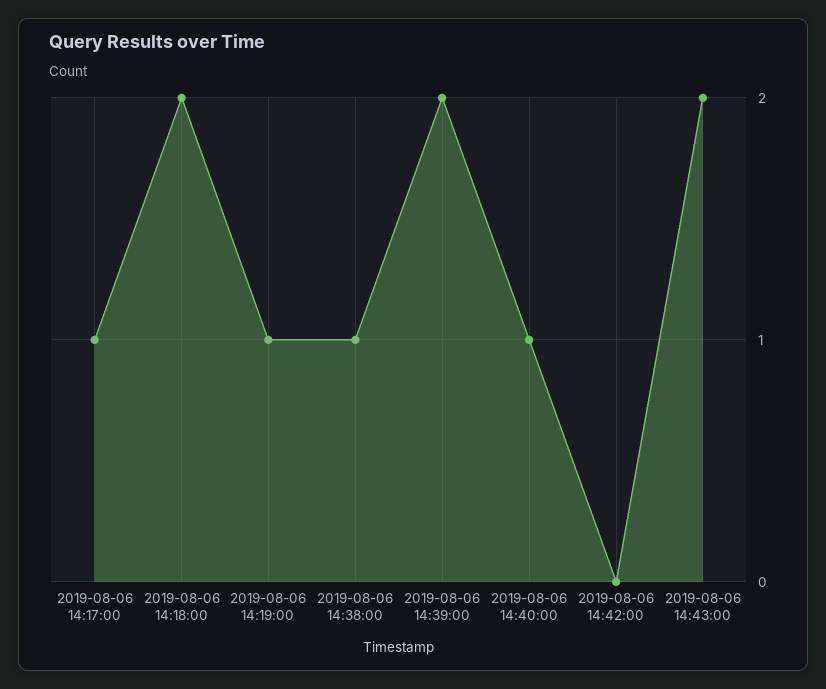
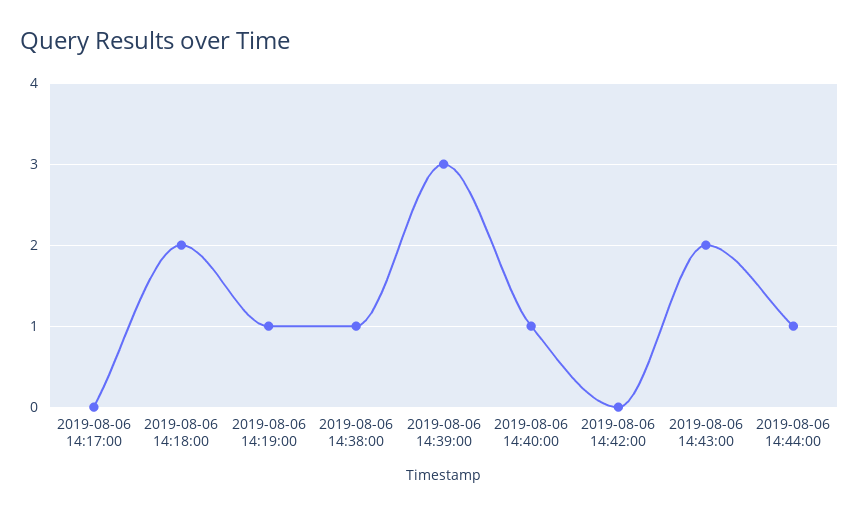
2019-08-06 14:17:00: 1 -> 0
2019-08-06 14:39:00: 2 -> 3
2019-08-06 14:44:00: none -> 1

